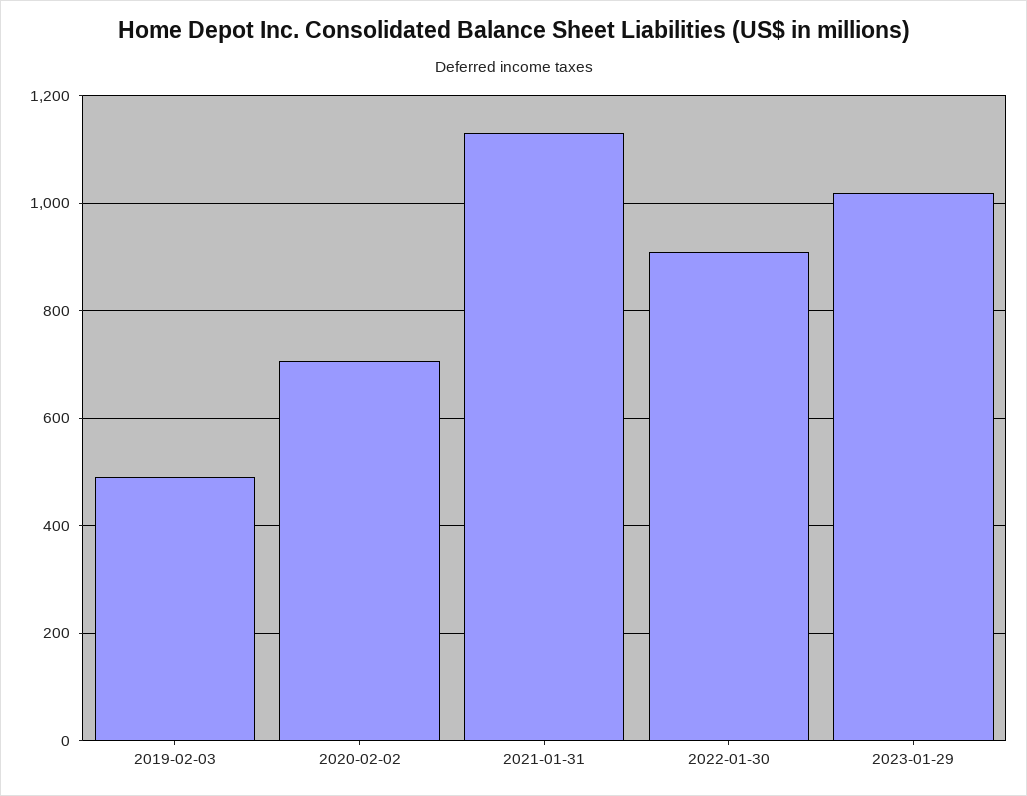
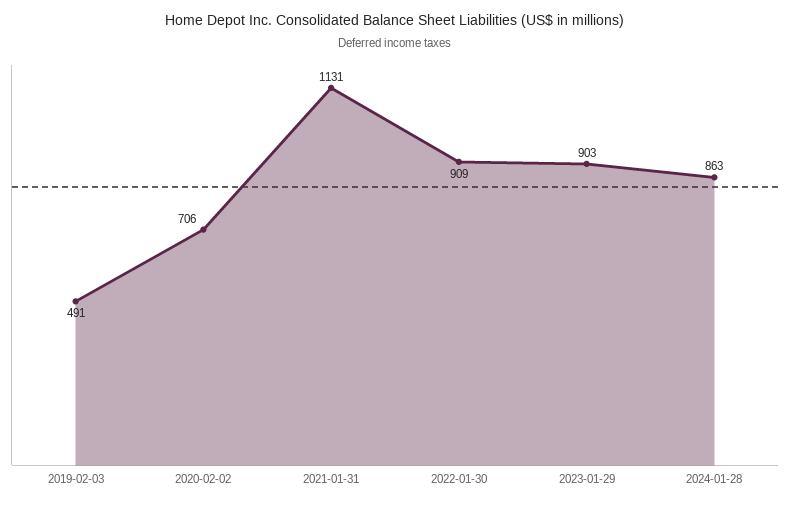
2023-01-29: 1020 -> 903
2024-01-28: none -> 863

